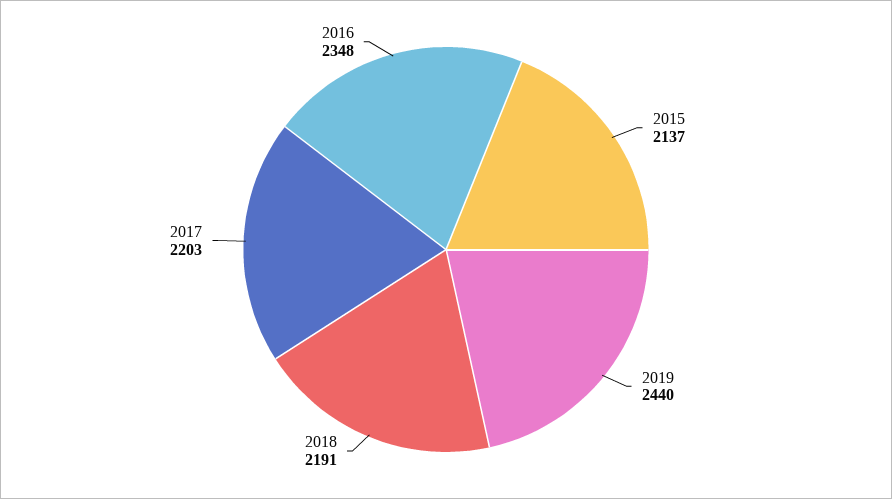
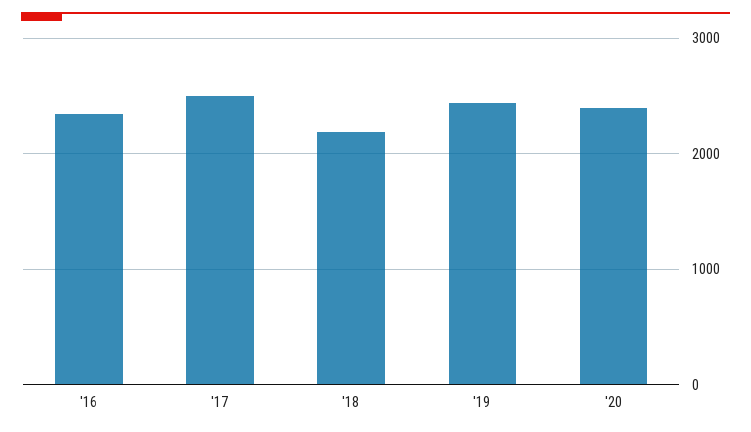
2015: 2137 -> none
2017: 2203 -> 2500
'20: none -> 2400

